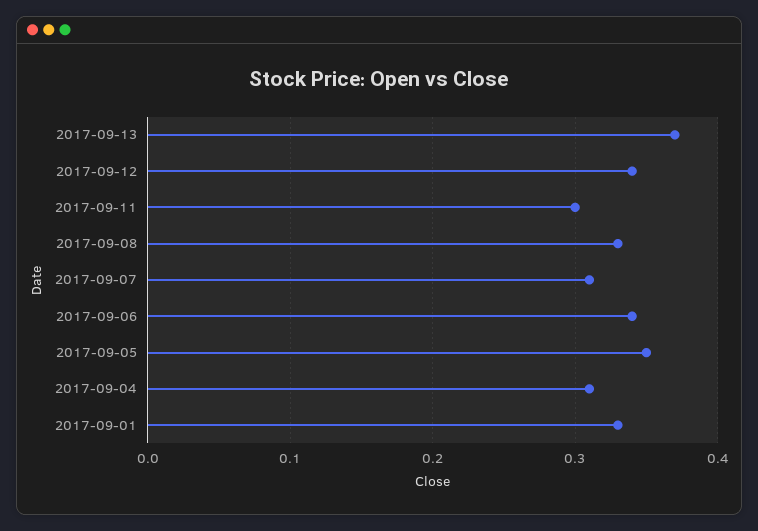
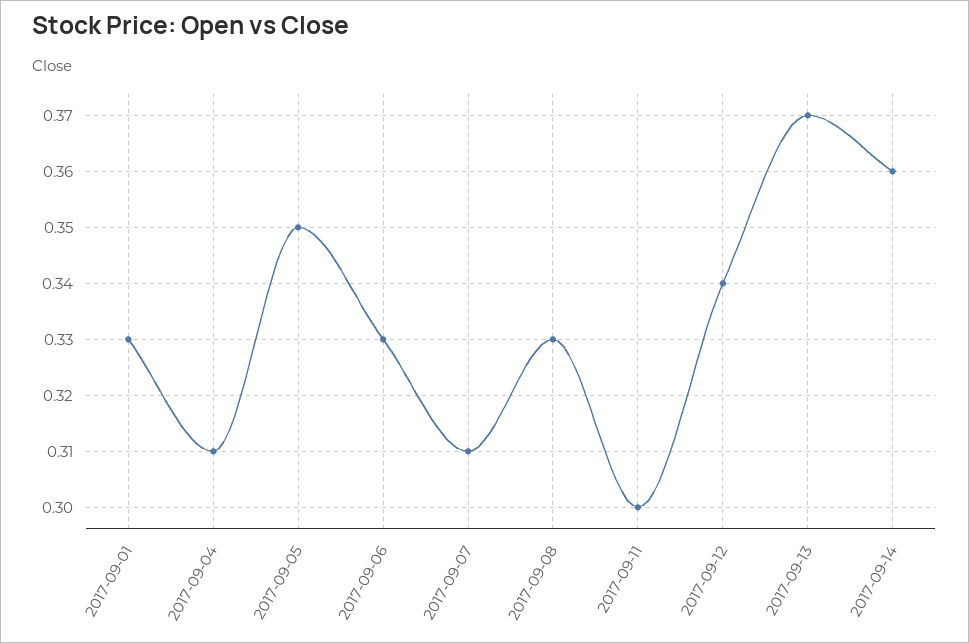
2017-09-06: 0.34 -> 0.33
2017-09-14: none -> 0.36

